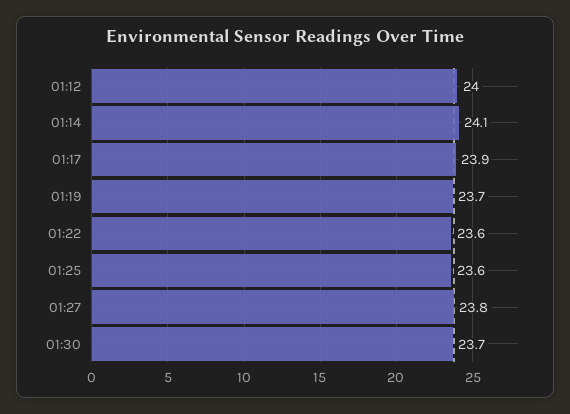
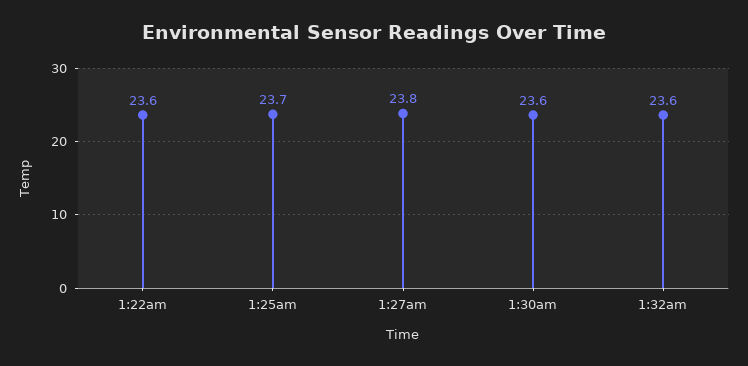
01:12: 24 -> none
01:14: 24.1 -> none
01:17: 23.9 -> none
01:19: 23.7 -> none
01:25: 23.6 -> 23.7
01:30: 23.7 -> 23.6
1:32am: none -> 23.6

